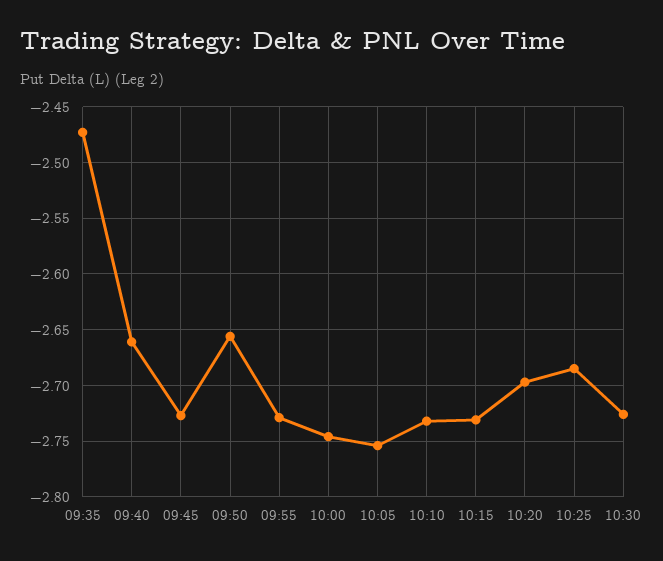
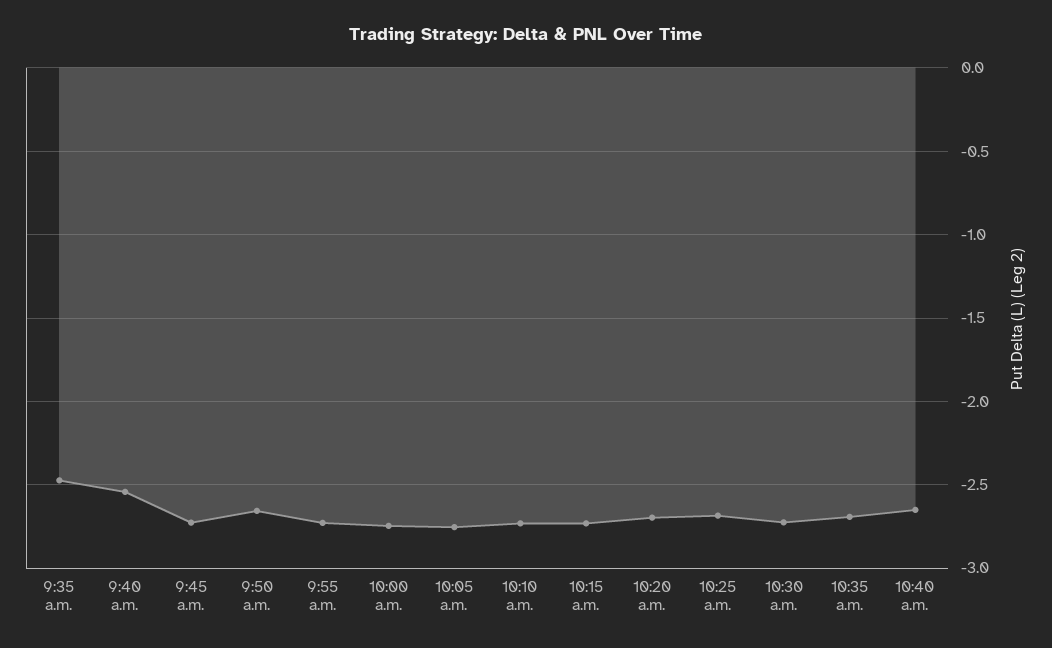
09:40: -2.66 -> -2.55
10:35 a.m.: none -> -2.7
10:40 a.m.: none -> -2.65

